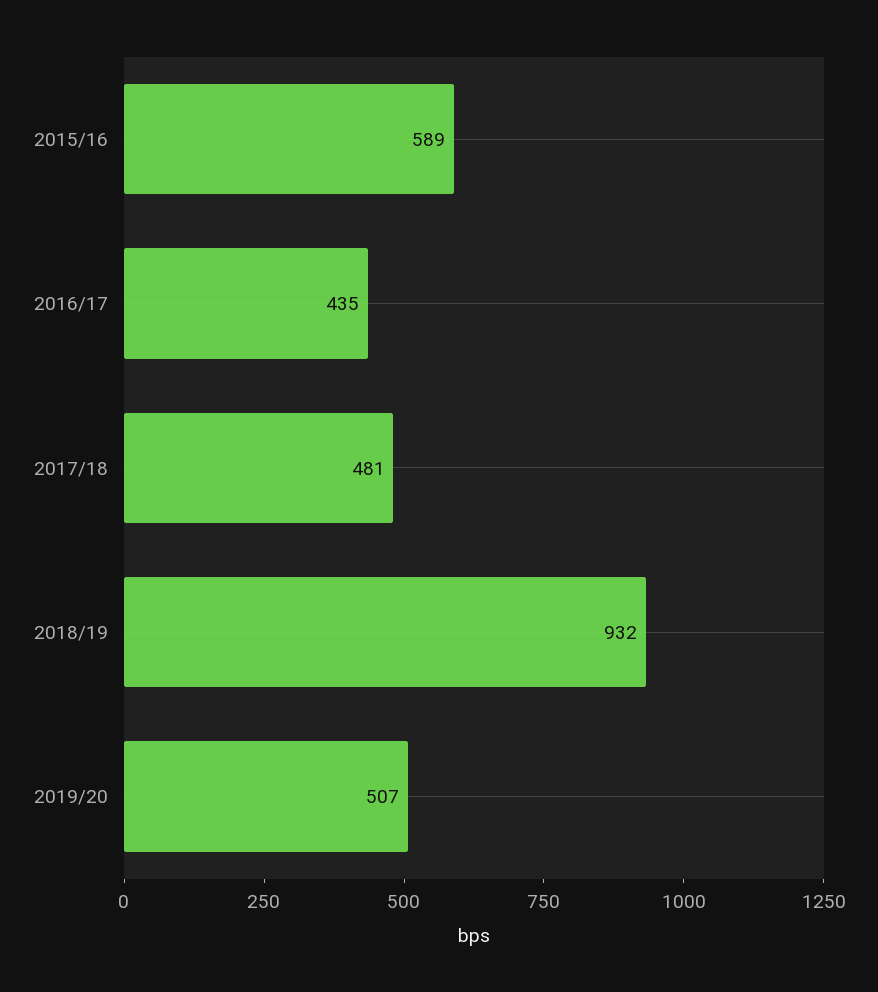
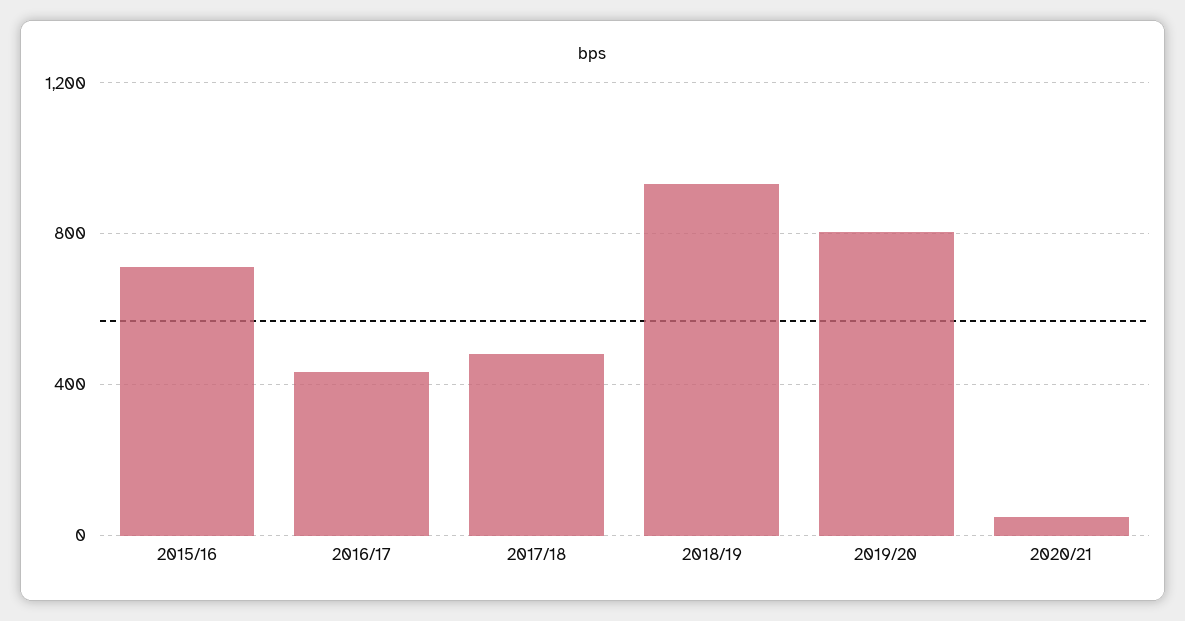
2015/16: 589 -> 700
2019/20: 507 -> 800
2020/21: none -> 50

